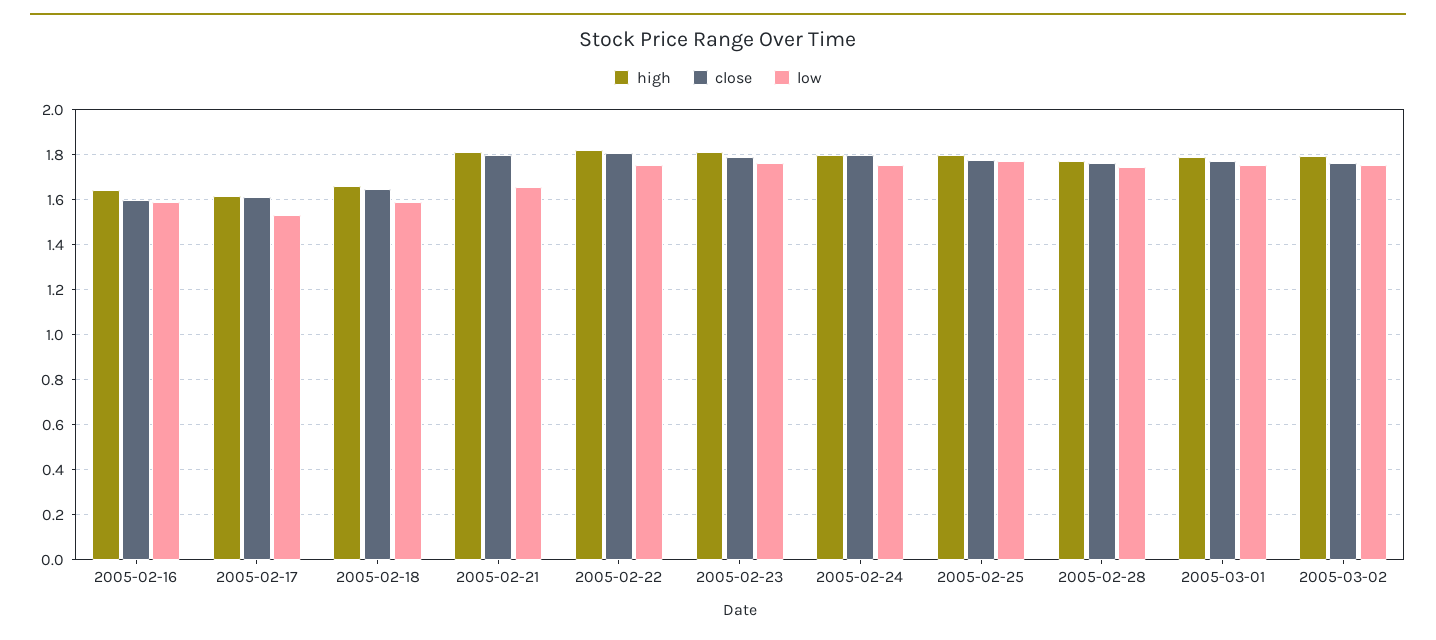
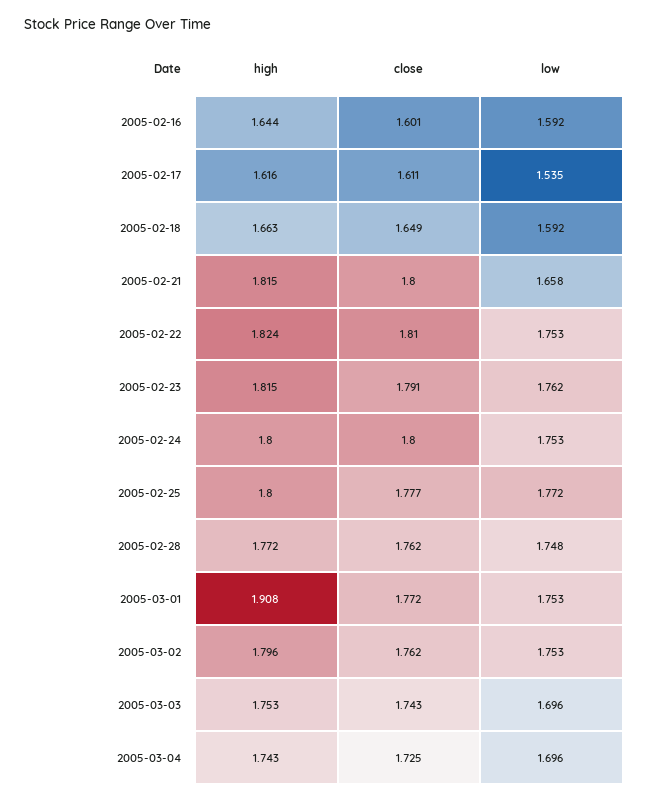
high, 2005-03-01: 1.8 -> 1.908
high, 2005-03-03: none -> 1.753
close, 2005-03-03: none -> 1.743
low, 2005-03-03: none -> 1.696
high, 2005-03-04: none -> 1.743
close, 2005-03-04: none -> 1.725
low, 2005-03-04: none -> 1.696

